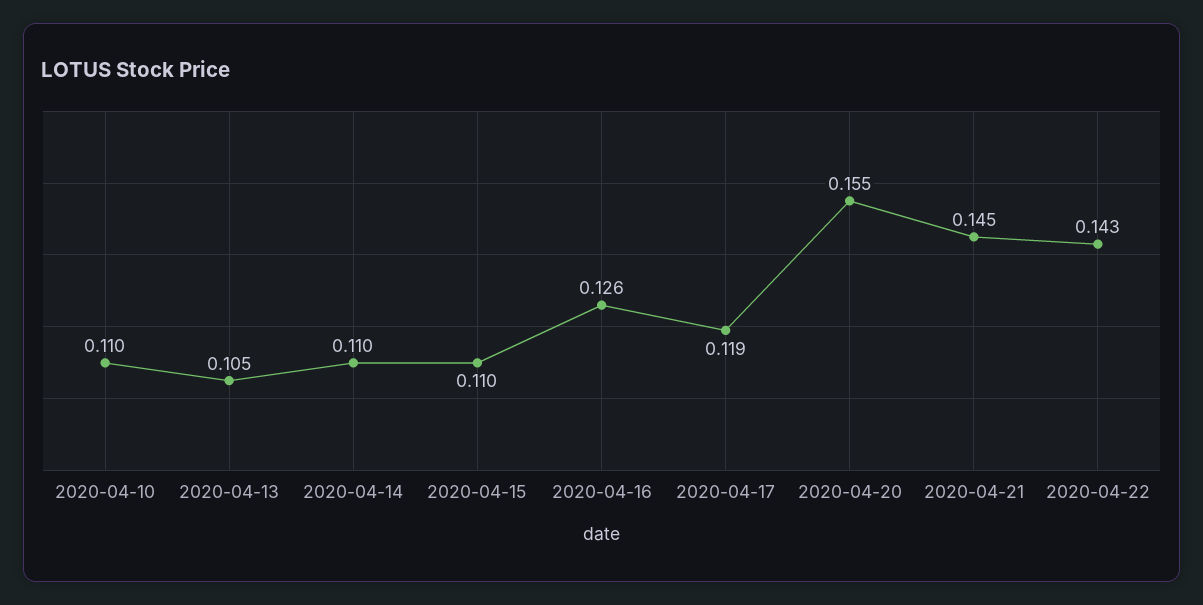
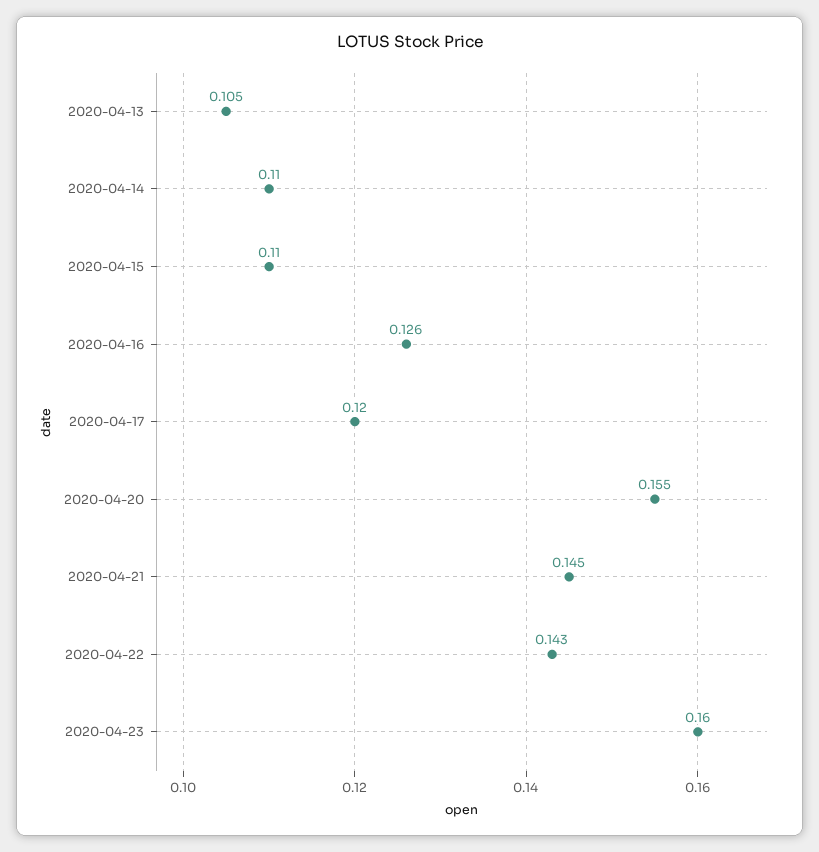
2020-04-10: 0.11 -> none
2020-04-17: 0.119 -> 0.12
2020-04-23: none -> 0.16

